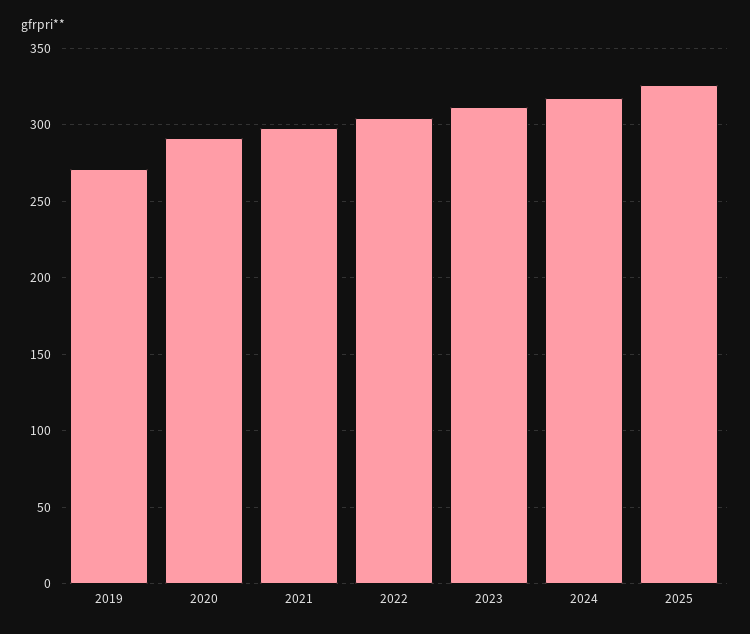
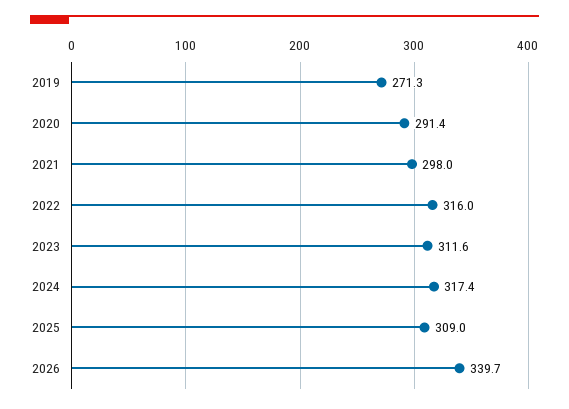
2022: 305 -> 316
2025: 325 -> 309
2026: none -> 339.7

